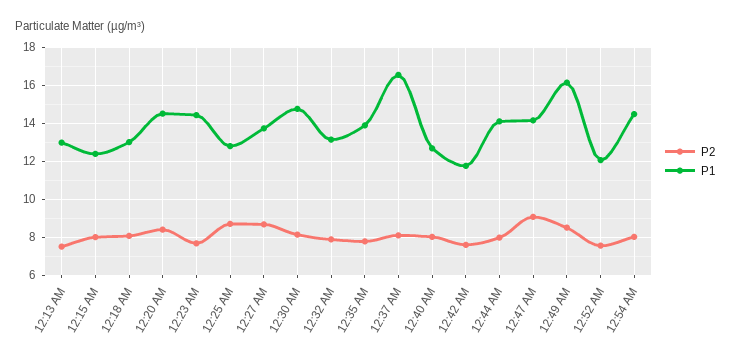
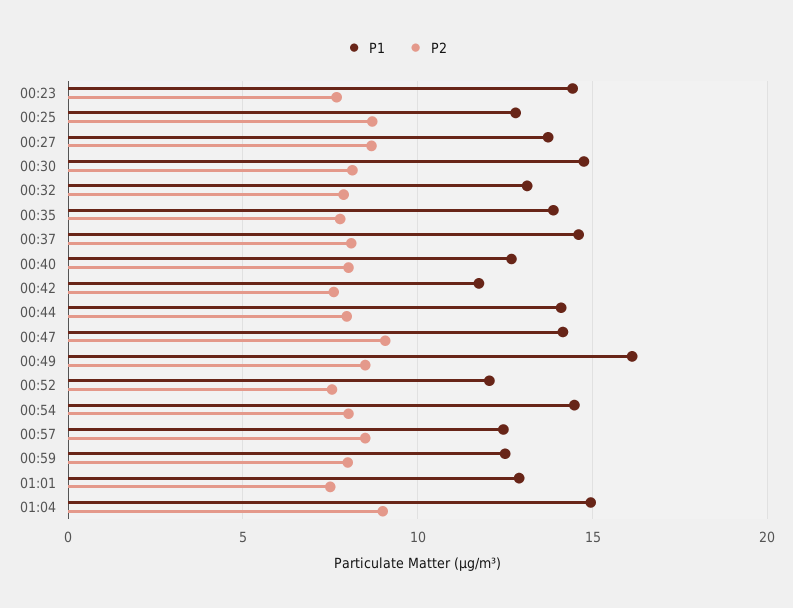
P2, 12:13 AM: 7.5 -> none
P1, 12:13 AM: 13 -> none
P2, 12:15 AM: 8 -> none
P1, 12:15 AM: 12.5 -> none
P2, 12:18 AM: 8 -> none
P1, 12:18 AM: 13 -> none
P2, 12:20 AM: 8.5 -> none
P1, 12:20 AM: 14.5 -> none
P1, 12:37 AM: 16.5 -> 14.5
P1, 00:57: none -> 12.5
P2, 00:57: none -> 8.5
P1, 00:59: none -> 12.5
P2, 00:59: none -> 8
P1, 01:01: none -> 13
P2, 01:01: none -> 7.5
P1, 01:04: none -> 15
P2, 01:04: none -> 9

